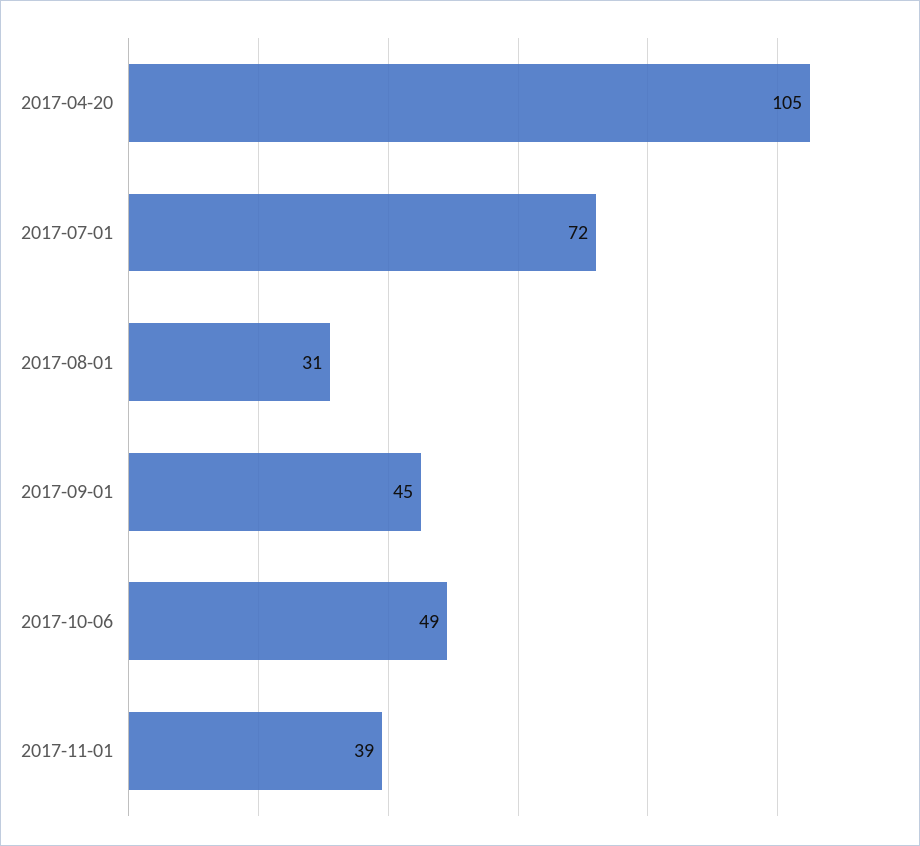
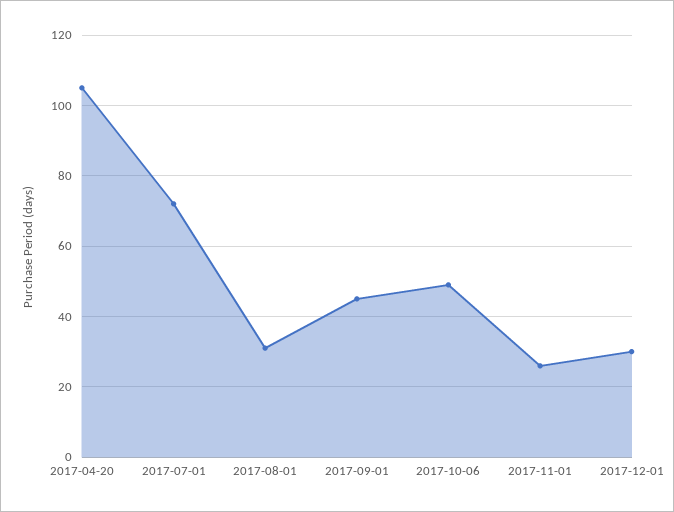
2017-11-01: 39 -> 25
2017-12-01: none -> 30

